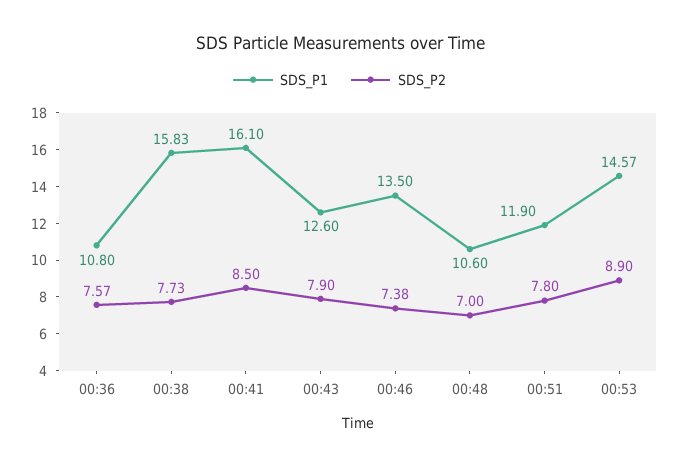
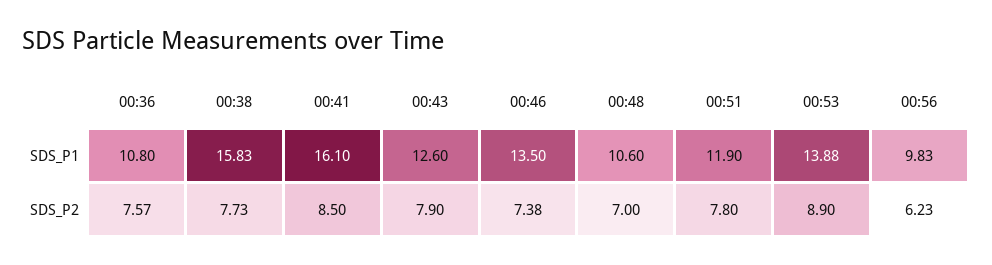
SDS_P1, 00:53: 14.57 -> 13.88
SDS_P1, 00:56: none -> 9.83
SDS_P2, 00:56: none -> 6.23

